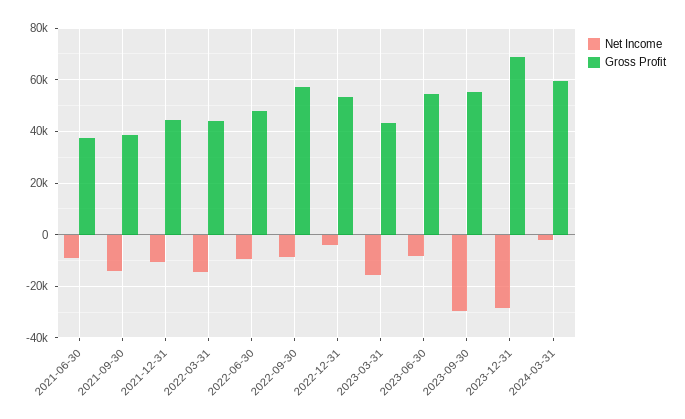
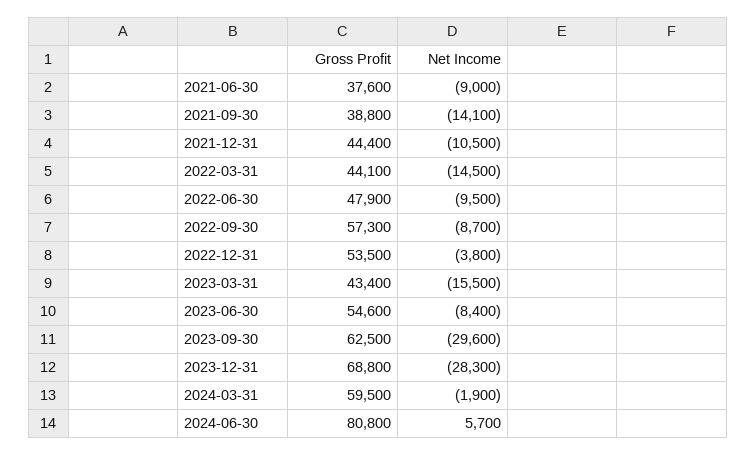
Gross Profit, 2023-09-30: 55000 -> 62500
Gross Profit, 2024-06-30: none -> 80800
Net Income, 2024-06-30: none -> 5700

